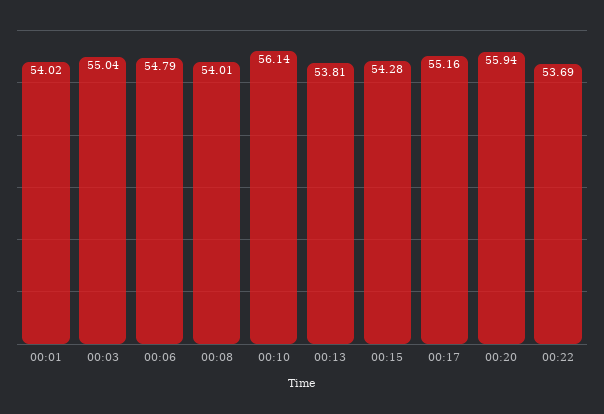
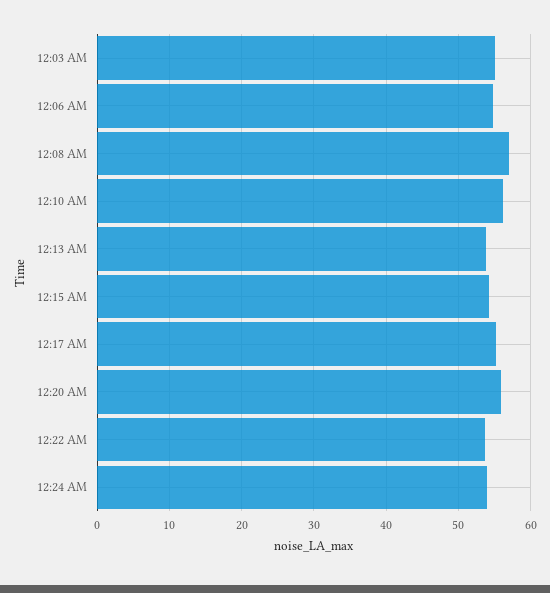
00:01: 54.02 -> none
00:08: 54.01 -> 57
12:24 AM: none -> 54

